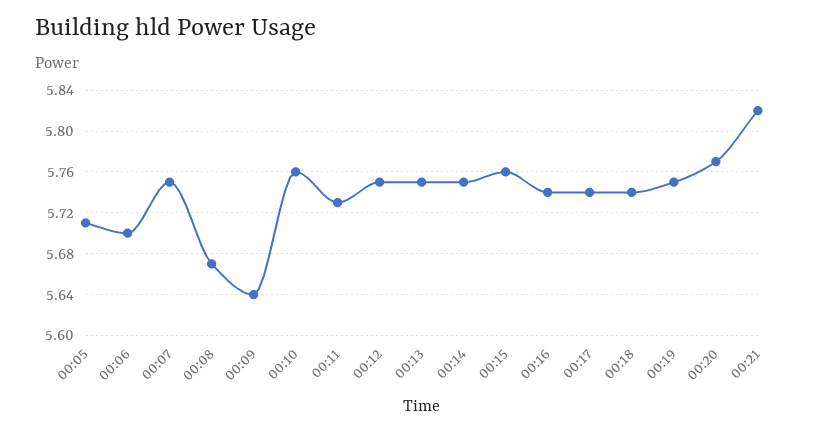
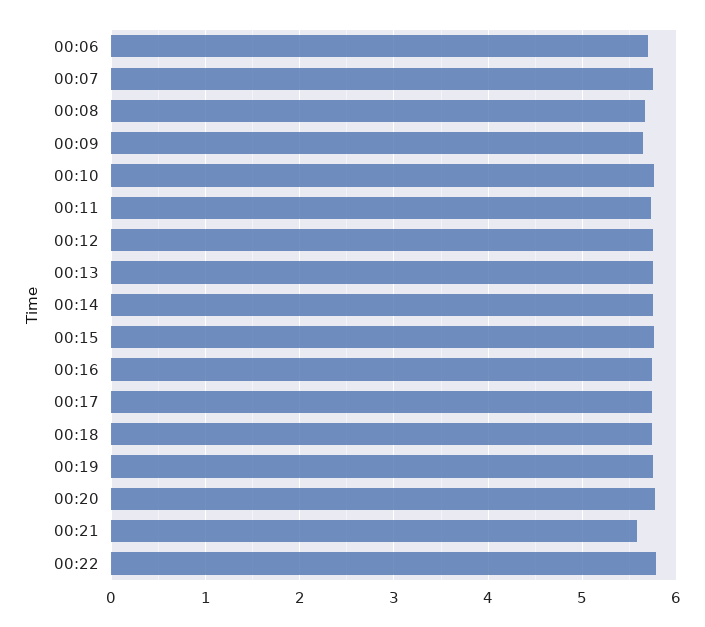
00:05: 5.71 -> none
00:21: 5.82 -> 5.6
00:22: none -> 5.8

